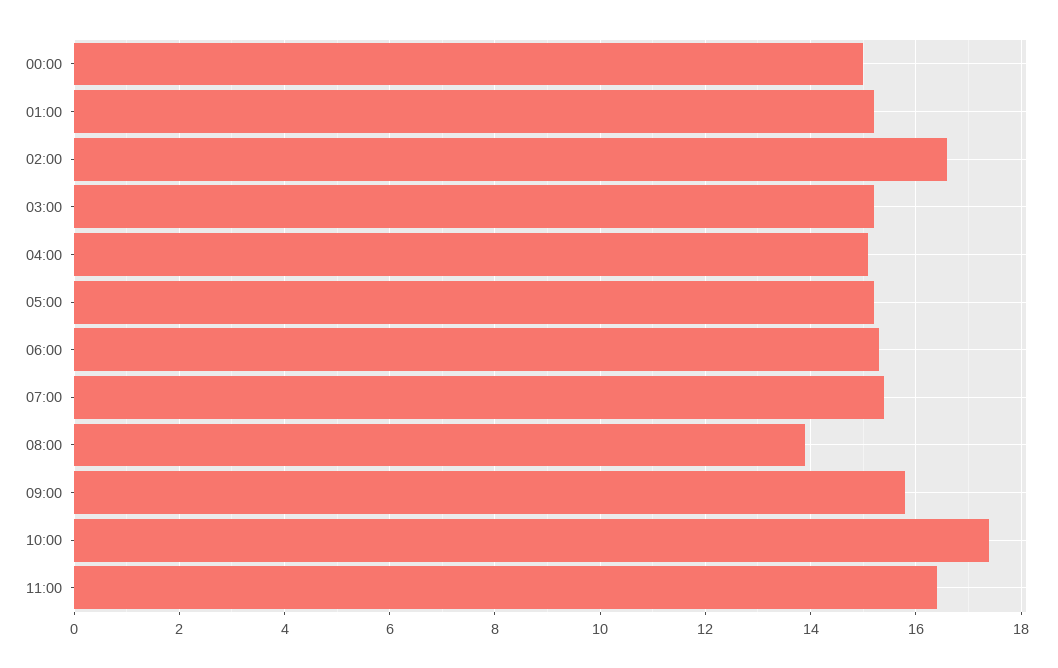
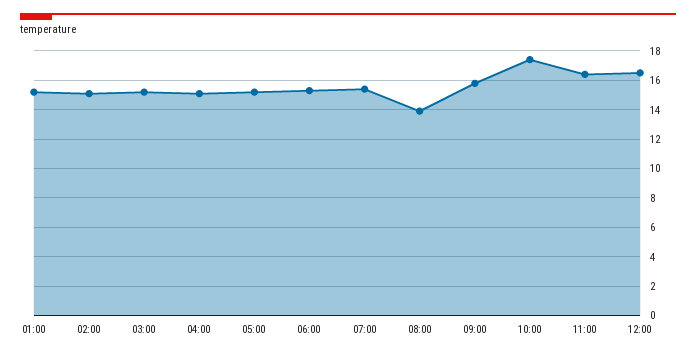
00:00: 15 -> none
02:00: 16.5 -> 15
12:00: none -> 16.5

